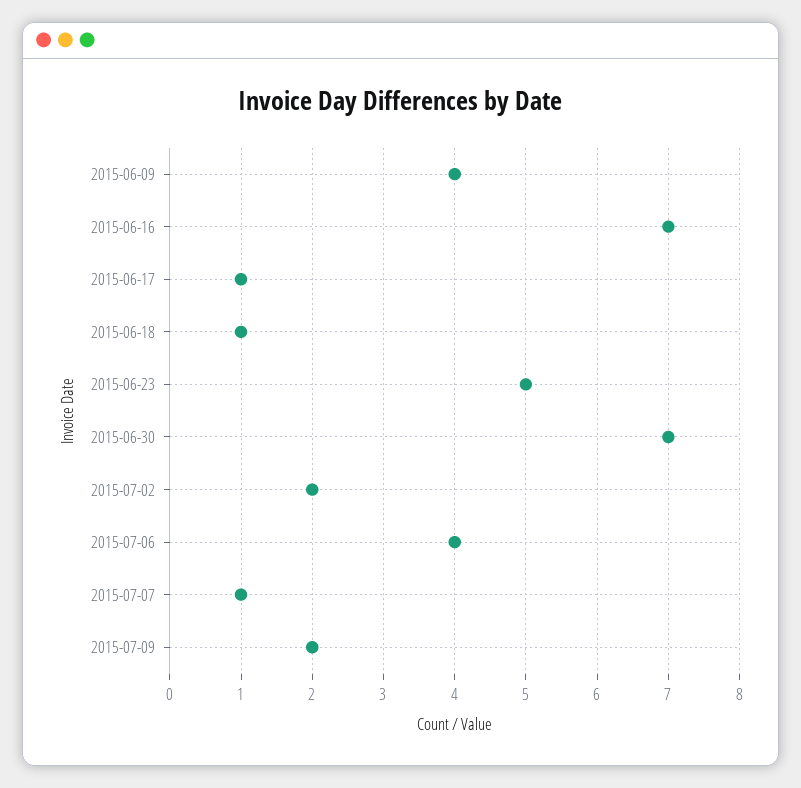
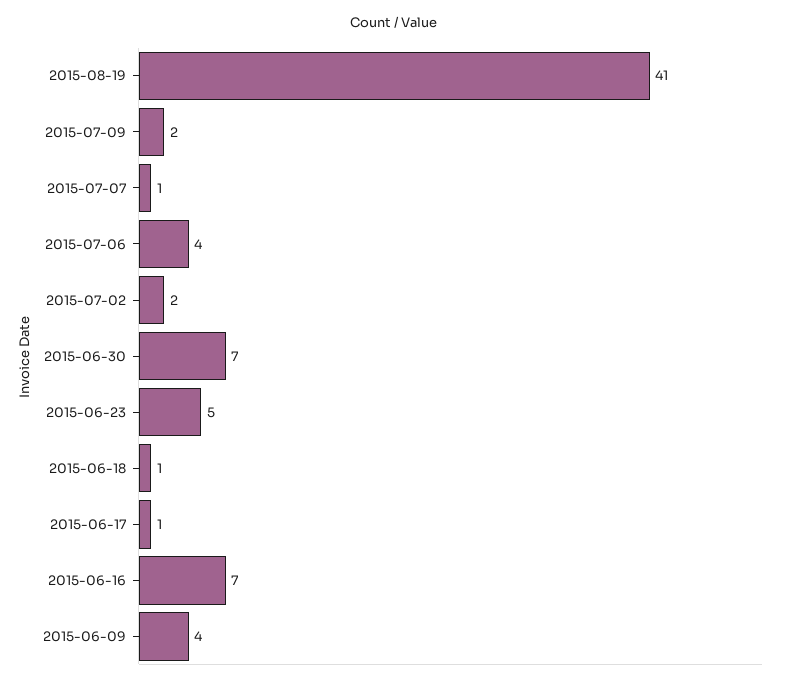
2015-08-19: none -> 41

